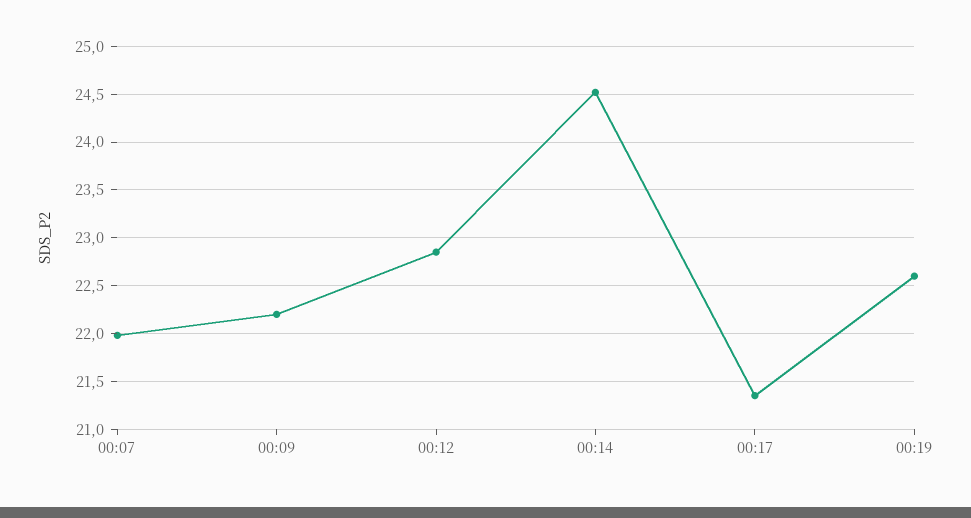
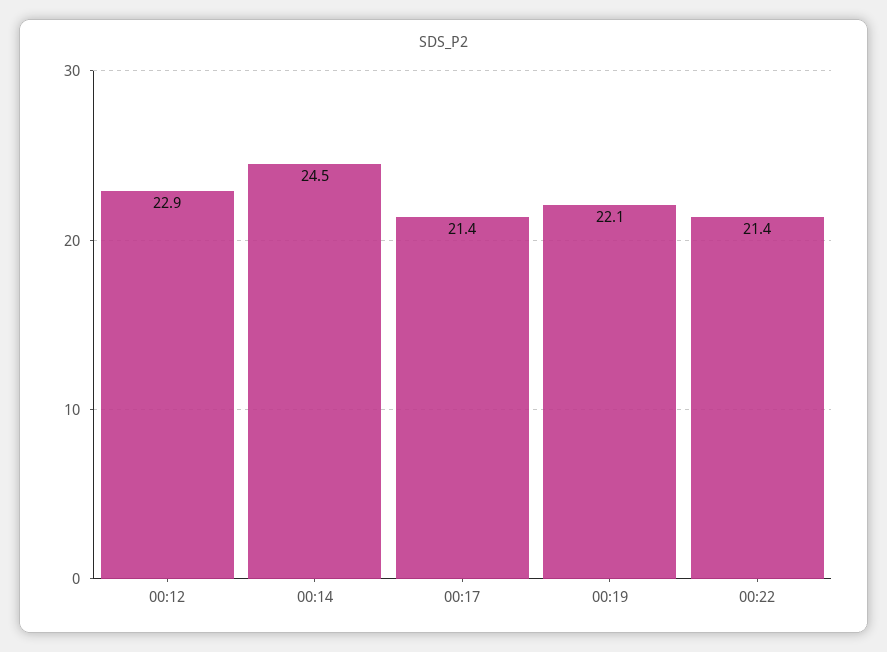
00:07: 22 -> none
00:09: 22.2 -> none
00:19: 22.6 -> 22.1
00:22: none -> 21.4

